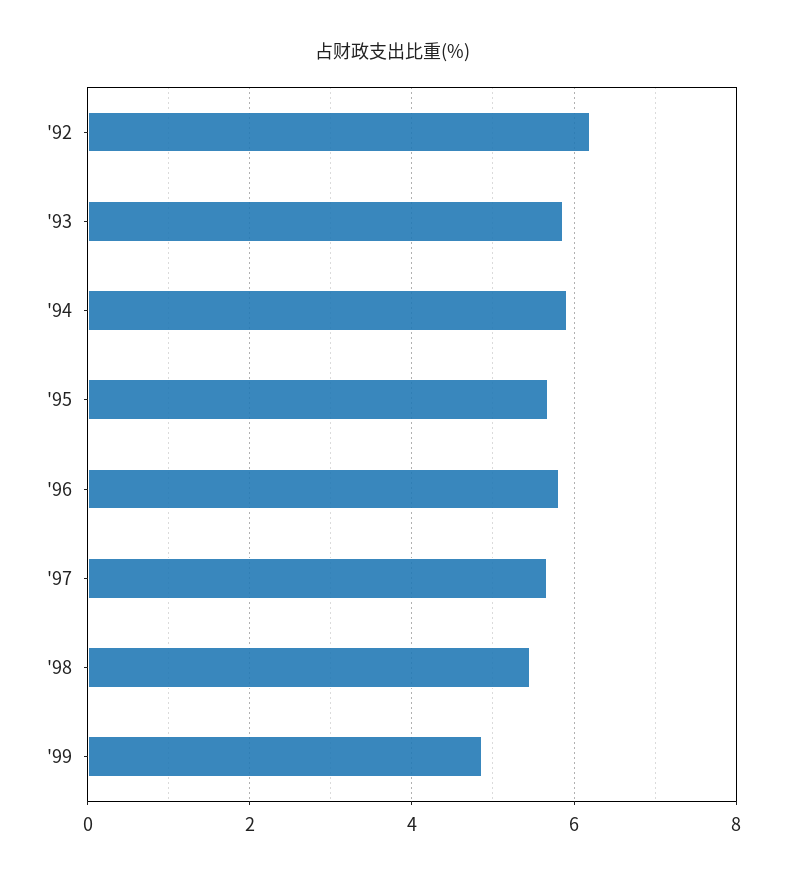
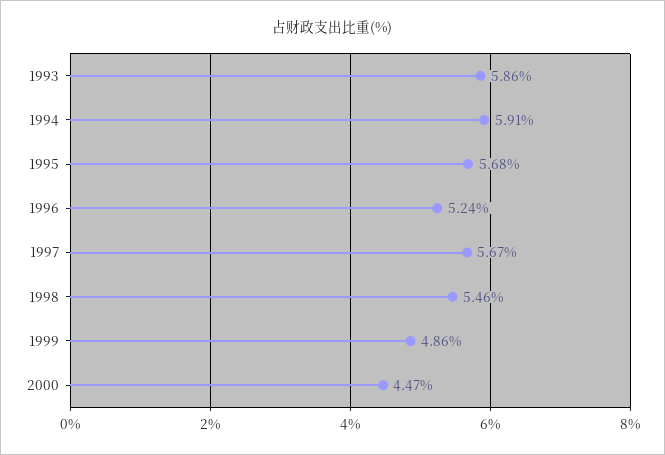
'92: 6.2 -> none
'96: 5.8 -> 5.24
2000: none -> 4.47

